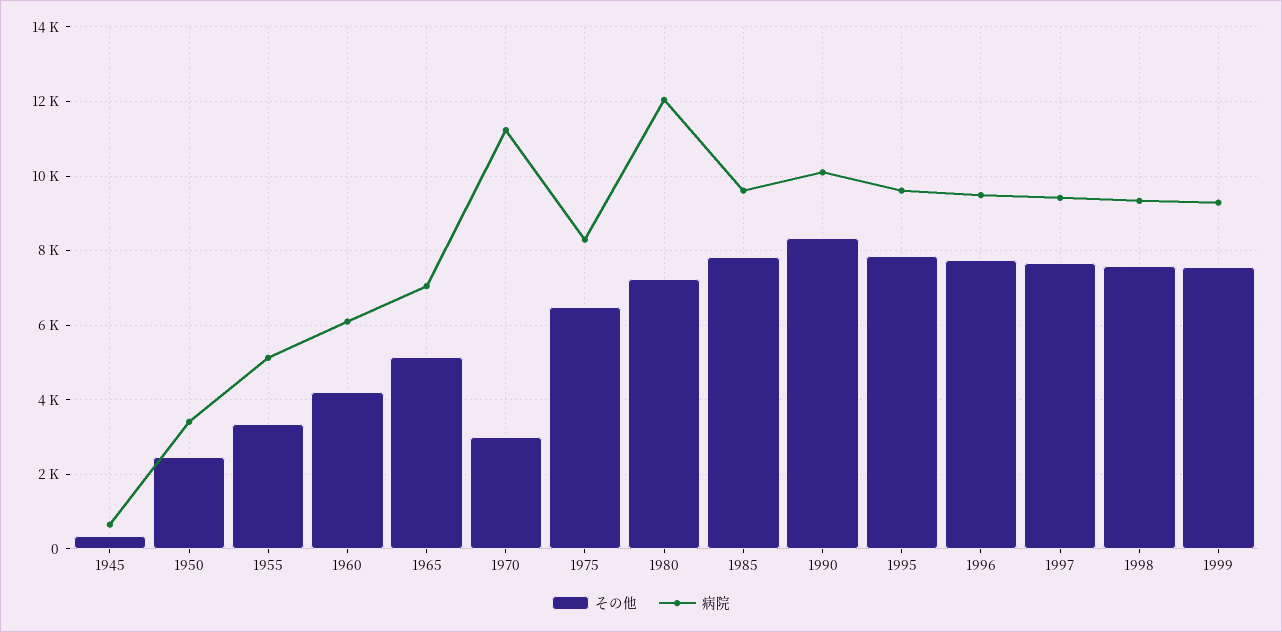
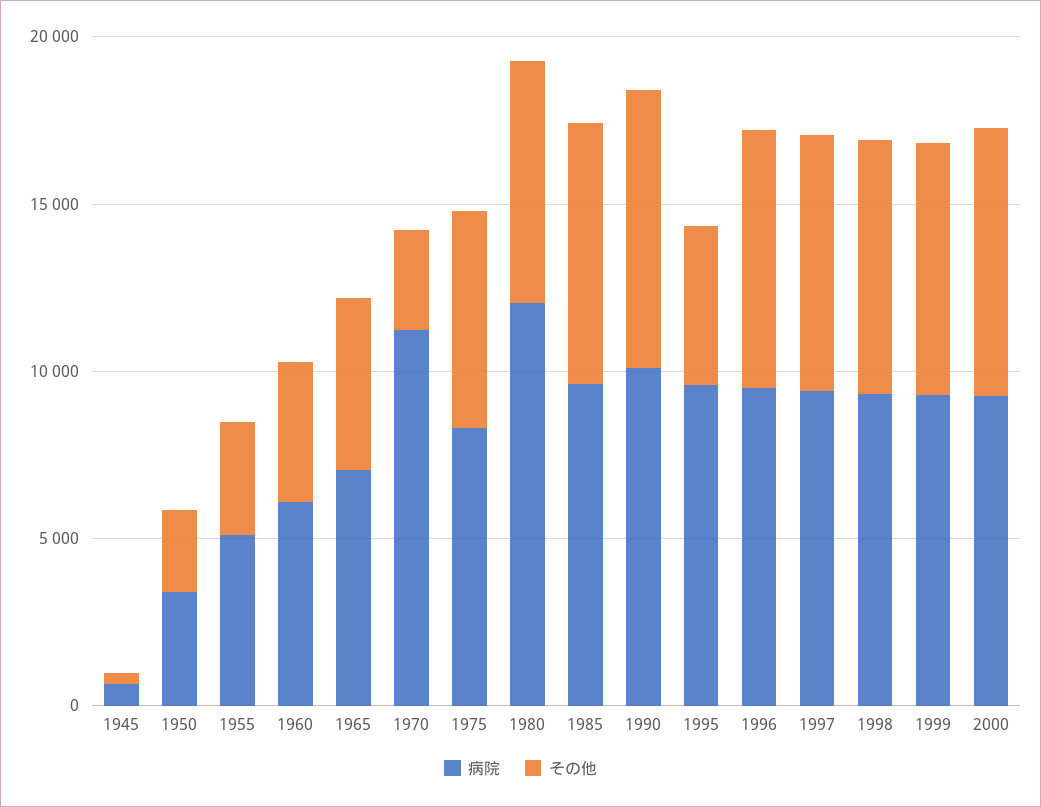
その他, 1995: 7800 -> 5000
病院, 2000: none -> 9000
その他, 2000: none -> 8000

